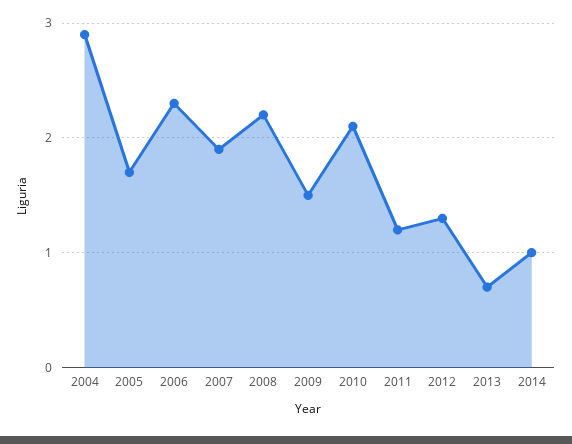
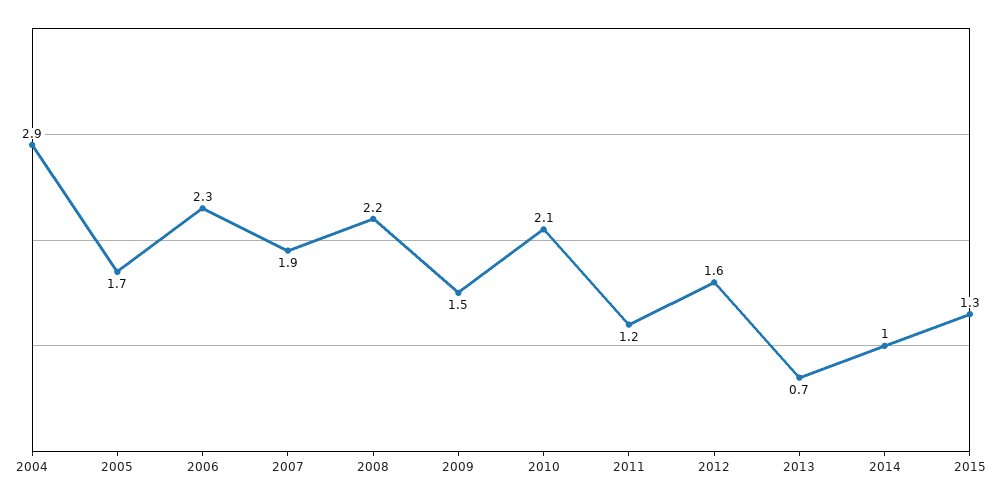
2012: 1.3 -> 1.6
2015: none -> 1.3

